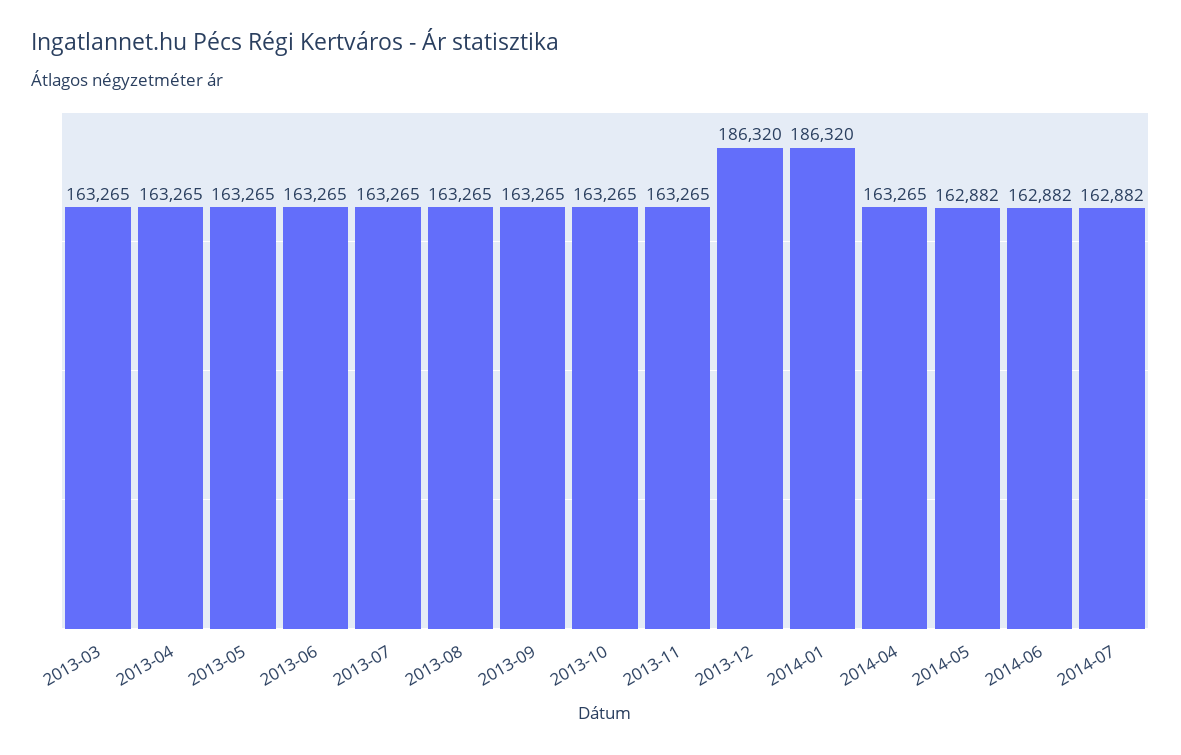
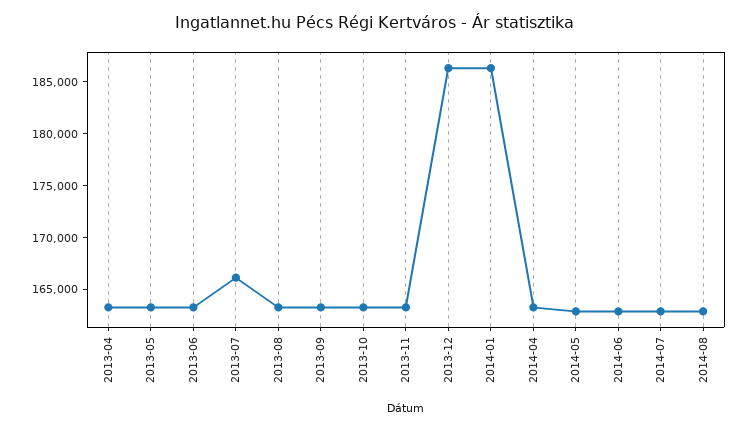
2013-03: 163265 -> none
2013-07: 163265 -> 166000
2014-08: none -> 163000

